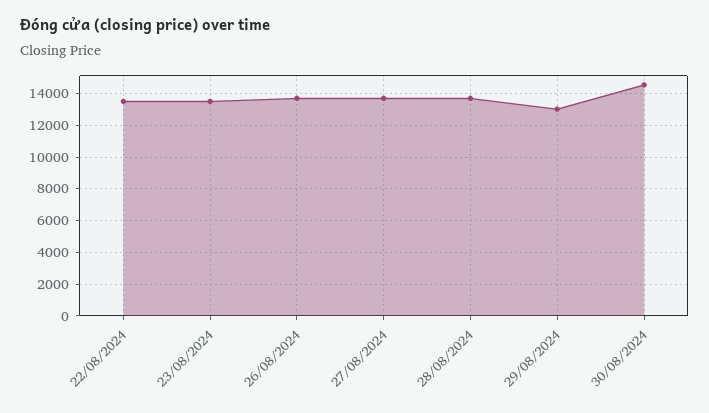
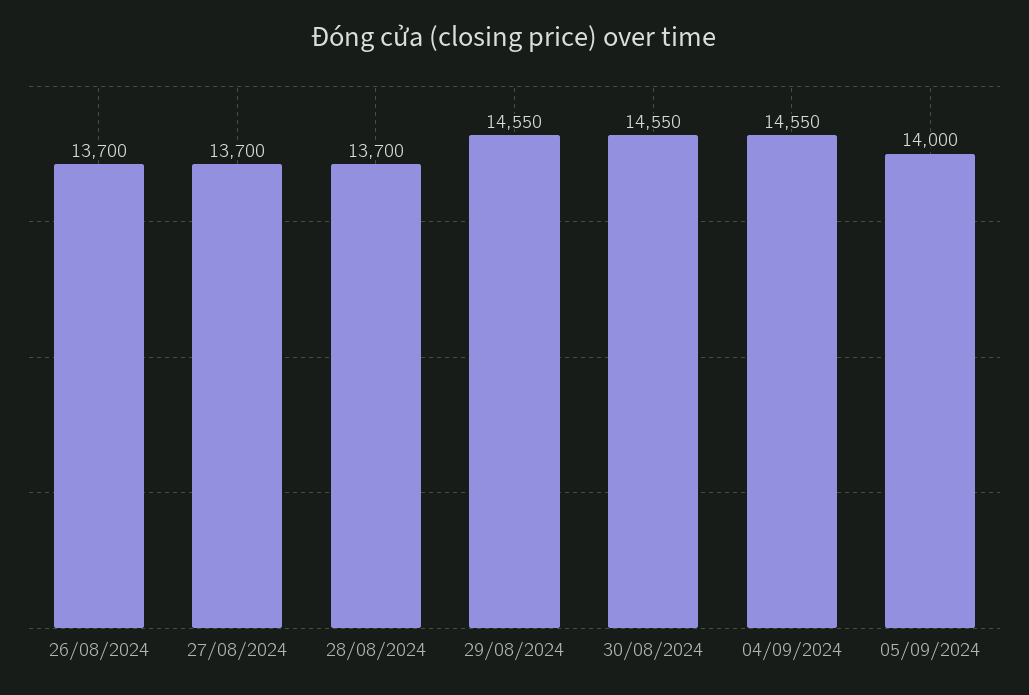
22/08/2024: 13500 -> none
23/08/2024: 13500 -> none
29/08/2024: 13000 -> 14550
04/09/2024: none -> 14550
05/09/2024: none -> 14000

